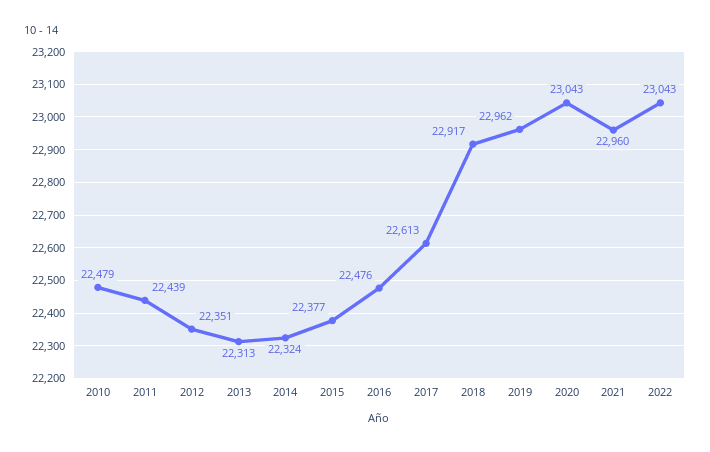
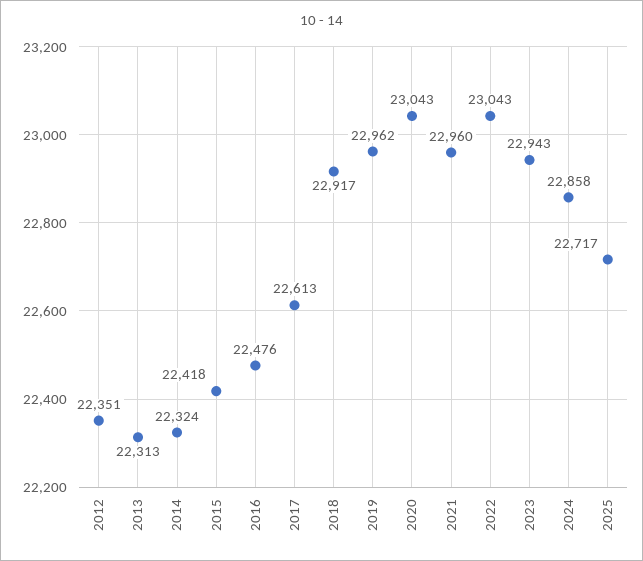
2010: 22479 -> none
2011: 22439 -> none
2015: 22377 -> 22418
2023: none -> 22943
2024: none -> 22858
2025: none -> 22717

